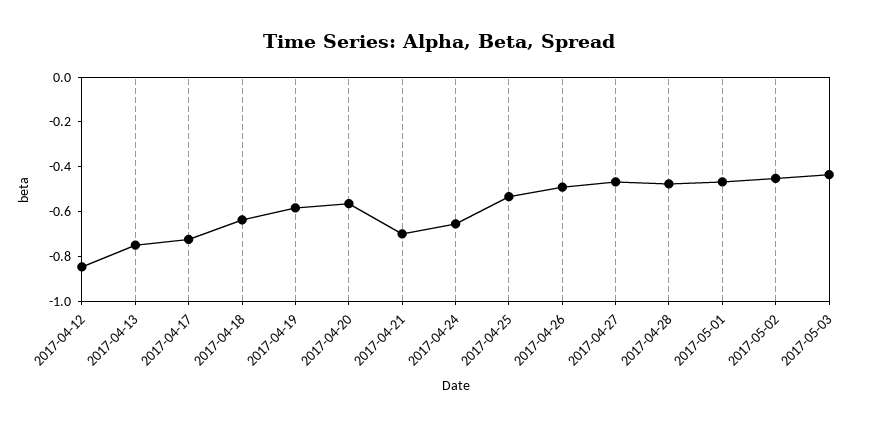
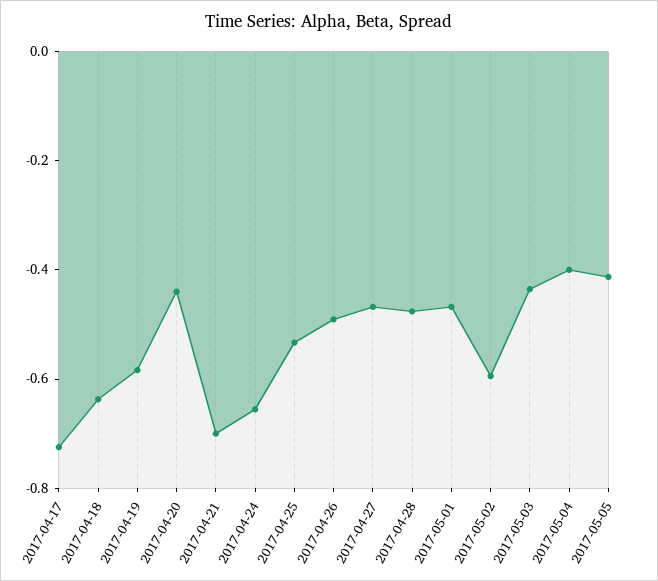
2017-04-12: -0.85 -> none
2017-04-13: -0.75 -> none
2017-04-20: -0.55 -> -0.45
2017-05-02: -0.45 -> -0.6
2017-05-04: none -> -0.4
2017-05-05: none -> -0.4

